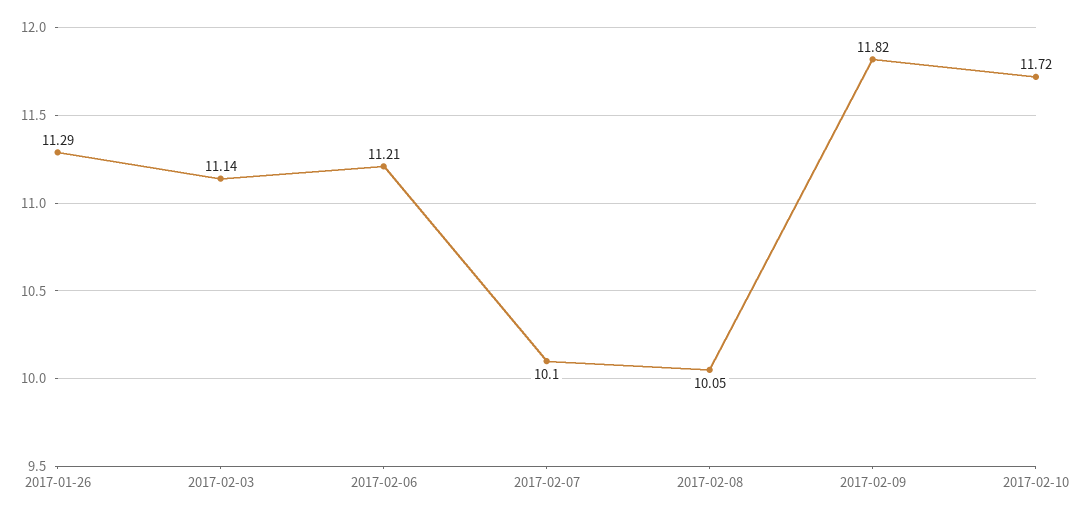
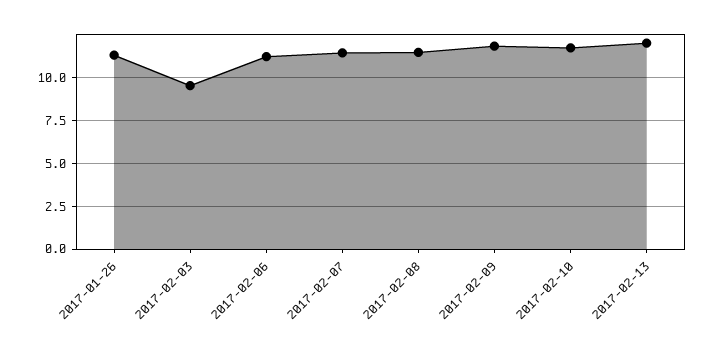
2017-02-03: 11.14 -> 9.5
2017-02-07: 10.1 -> 11.5
2017-02-08: 10.05 -> 11.5
2017-02-13: none -> 12

